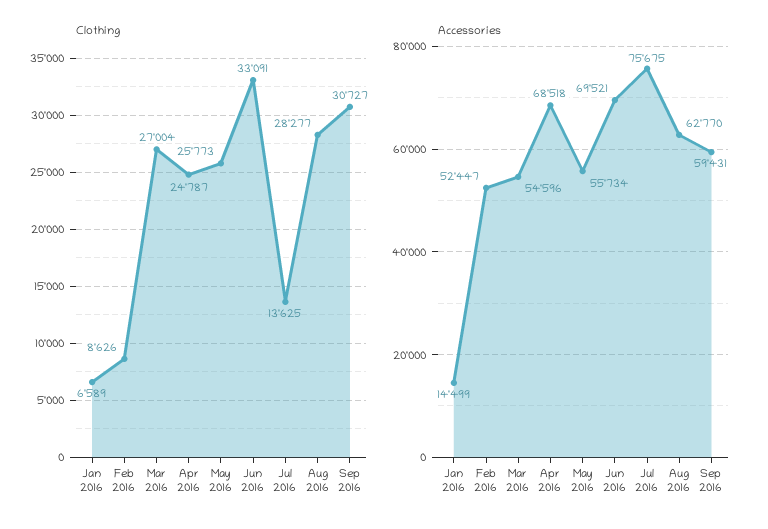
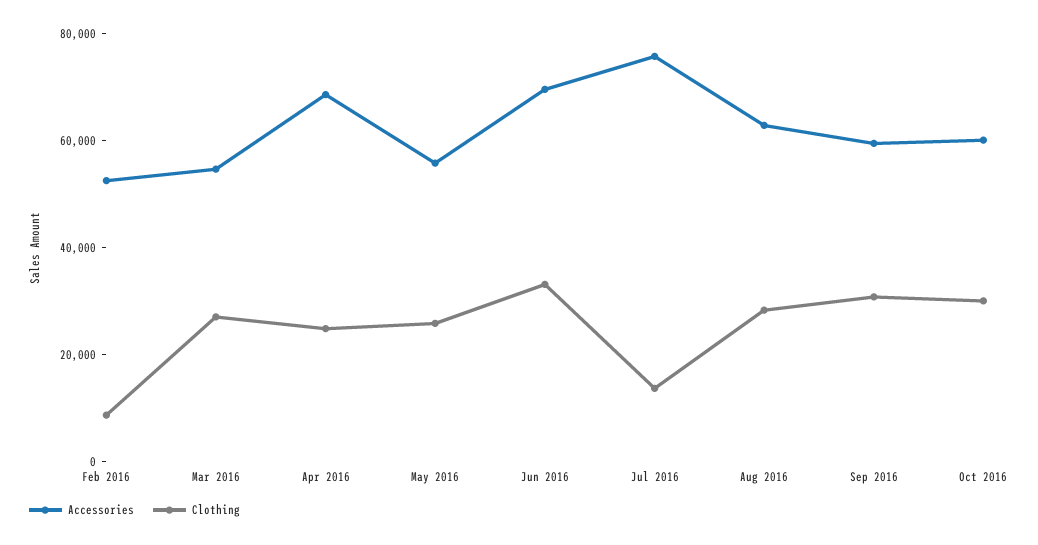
Clothing, Jan 2016: 6589 -> none
Accessories, Jan 2016: 14499 -> none
Accessories, Oct 2016: none -> 60000
Clothing, Oct 2016: none -> 30000

